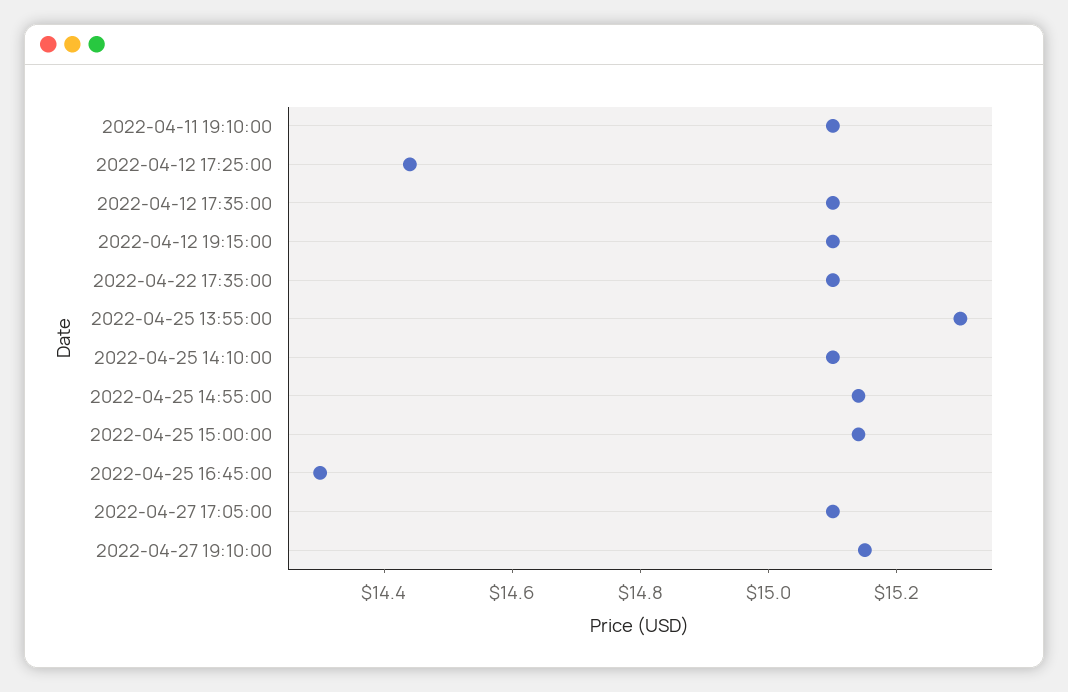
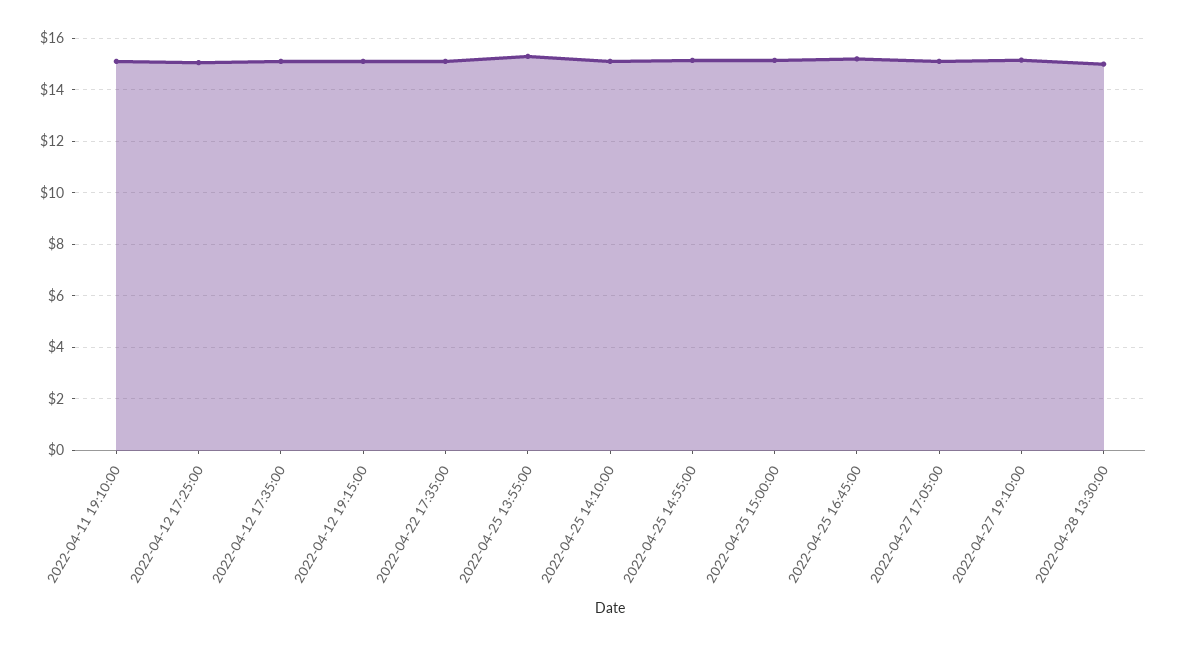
2022-04-12 17:25:00: 14.45 -> 15
2022-04-25 16:45:00: 14.3 -> 15.25
2022-04-28 13:30:00: none -> 15

